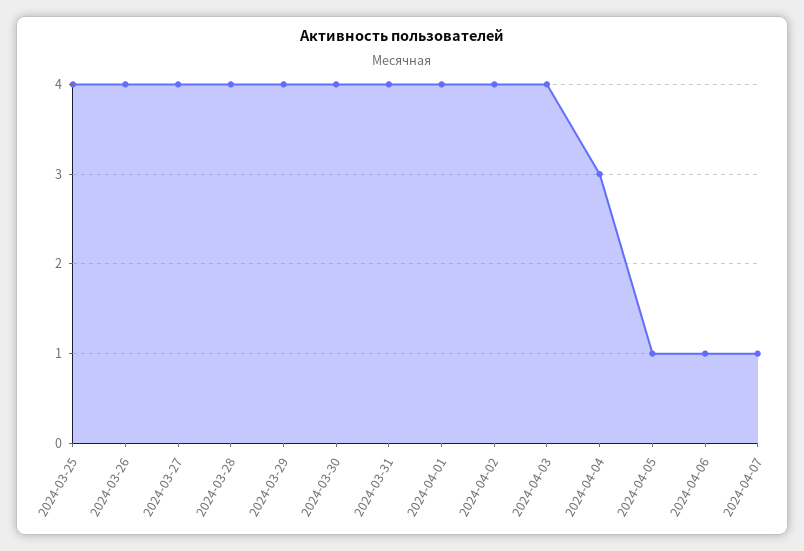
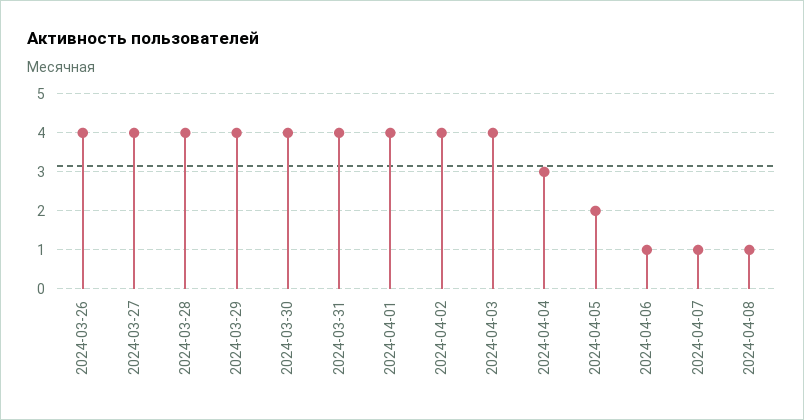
2024-03-25: 4 -> none
2024-04-05: 1 -> 2
2024-04-08: none -> 1

